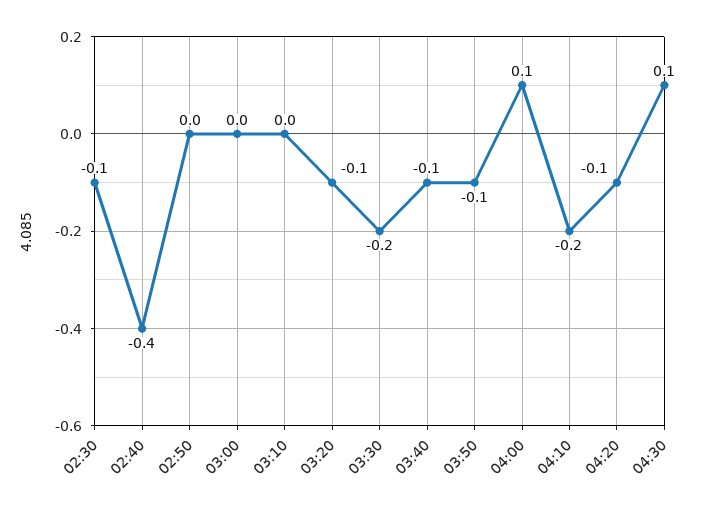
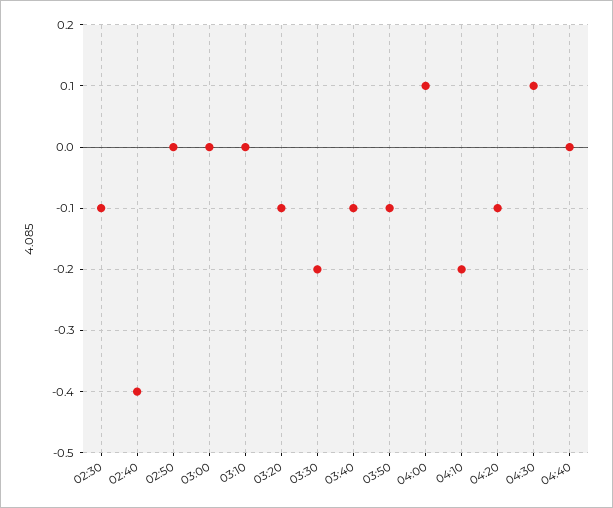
04:40: none -> 0

